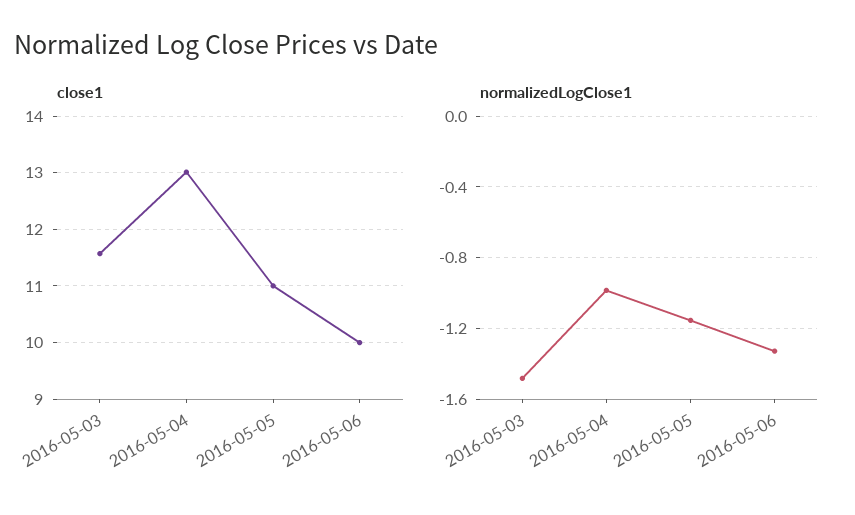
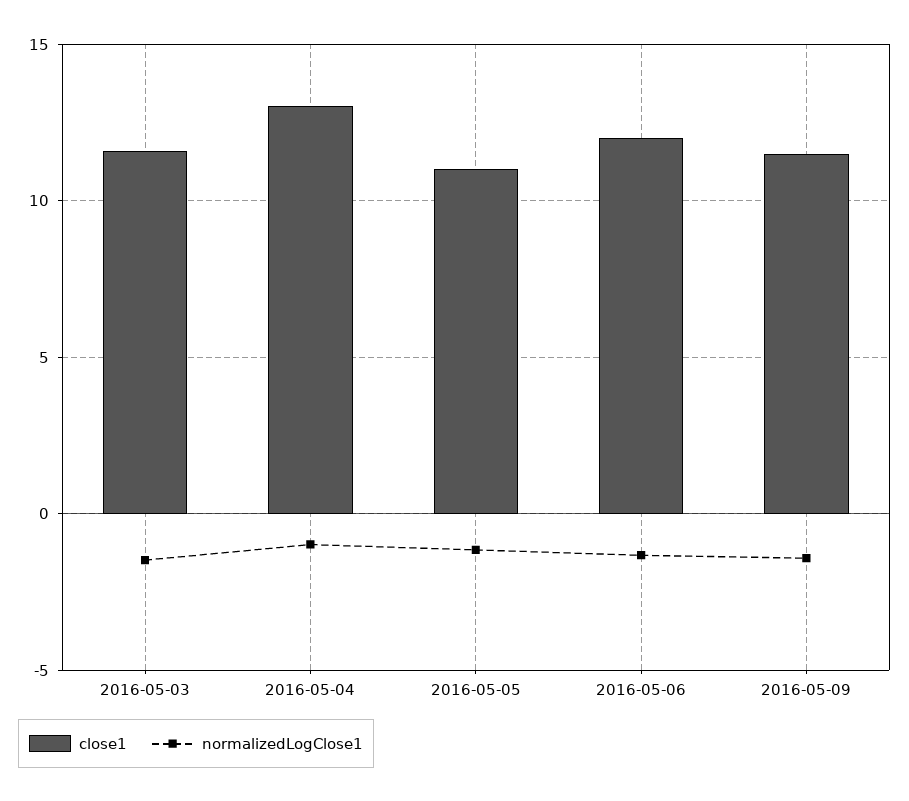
close1, 2016-05-06: 10 -> 12
close1, 2016-05-09: none -> 11.5
normalizedLogClose1, 2016-05-09: none -> -1.5

